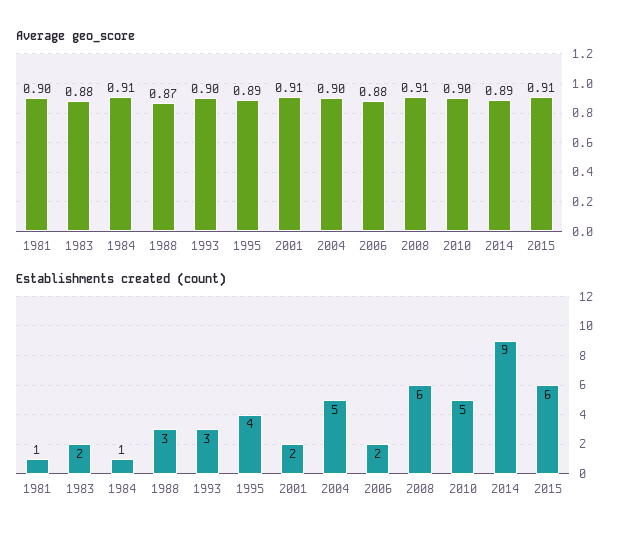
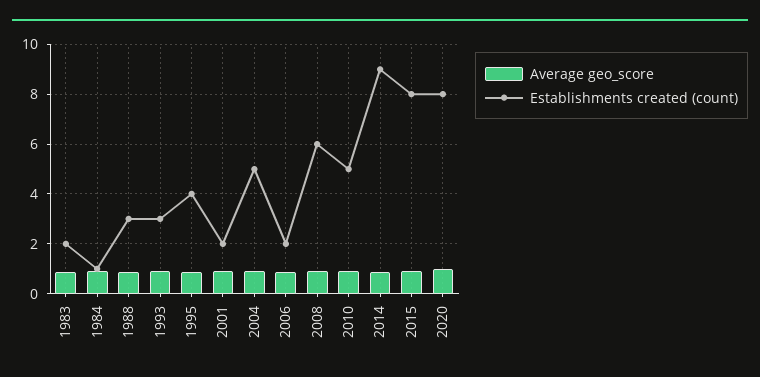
Average geo_score, 1981: 0.9 -> none
Establishments created (count), 1981: 1 -> none
Establishments created (count), 2015: 6 -> 8
Average geo_score, 2020: none -> 1
Establishments created (count), 2020: none -> 8

